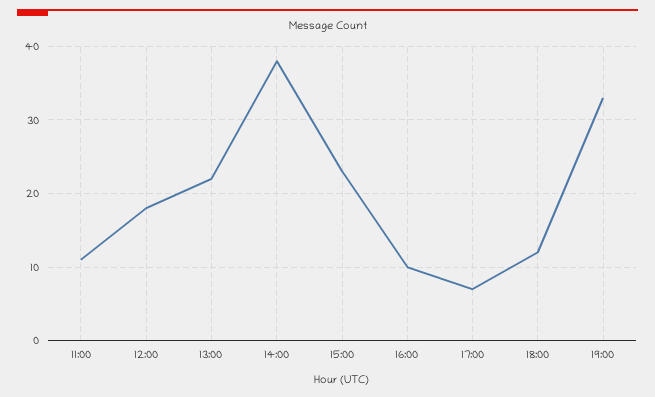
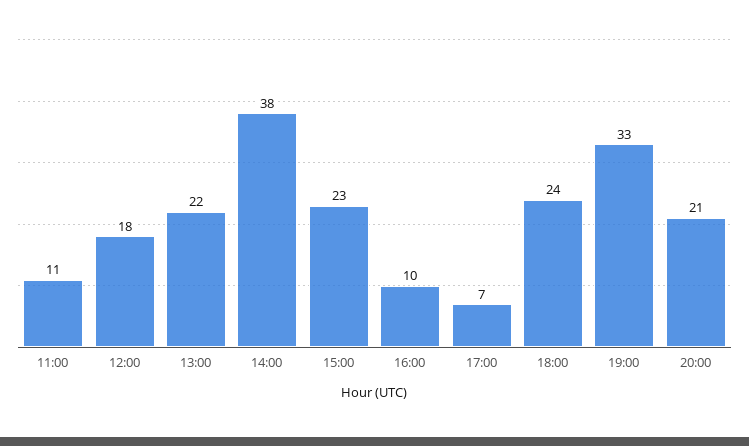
18:00: 12 -> 24
20:00: none -> 21

